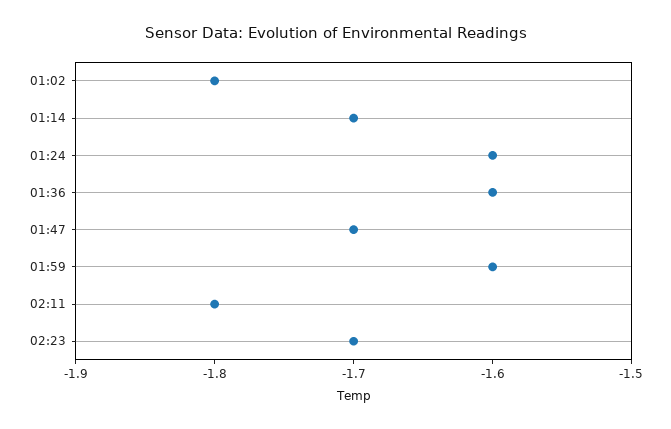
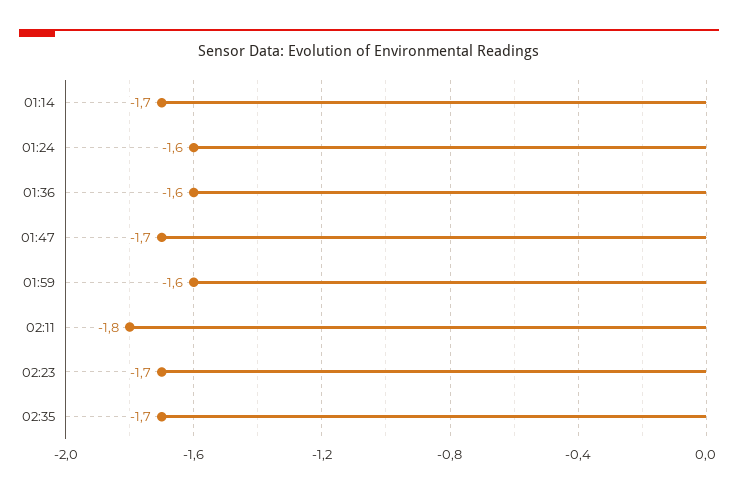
01:02: -1.8 -> none
02:35: none -> -1.7

